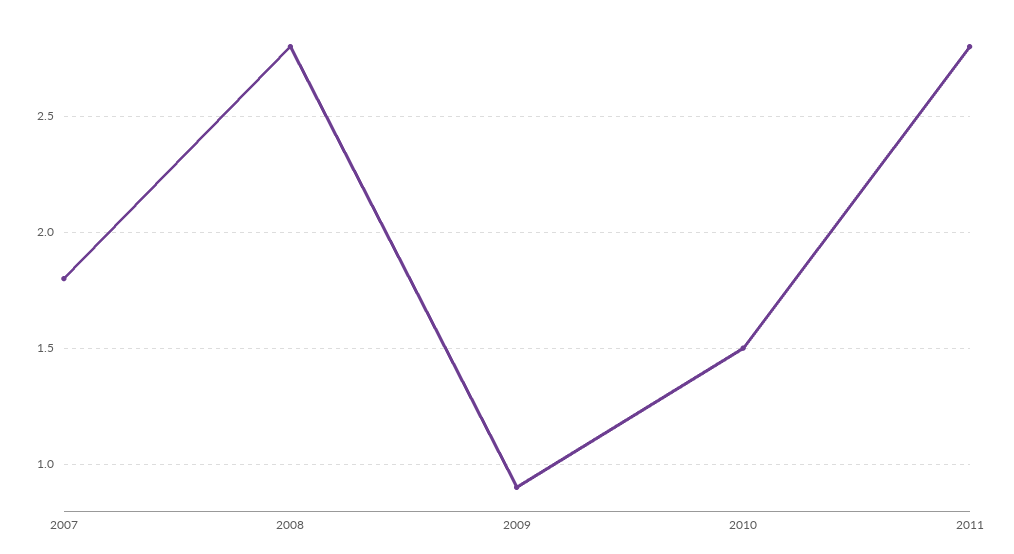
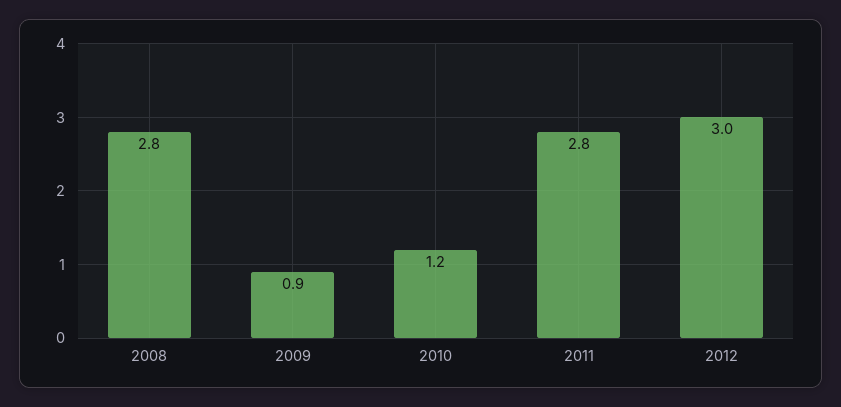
2007: 1.8 -> none
2010: 1.5 -> 1.2
2012: none -> 3

